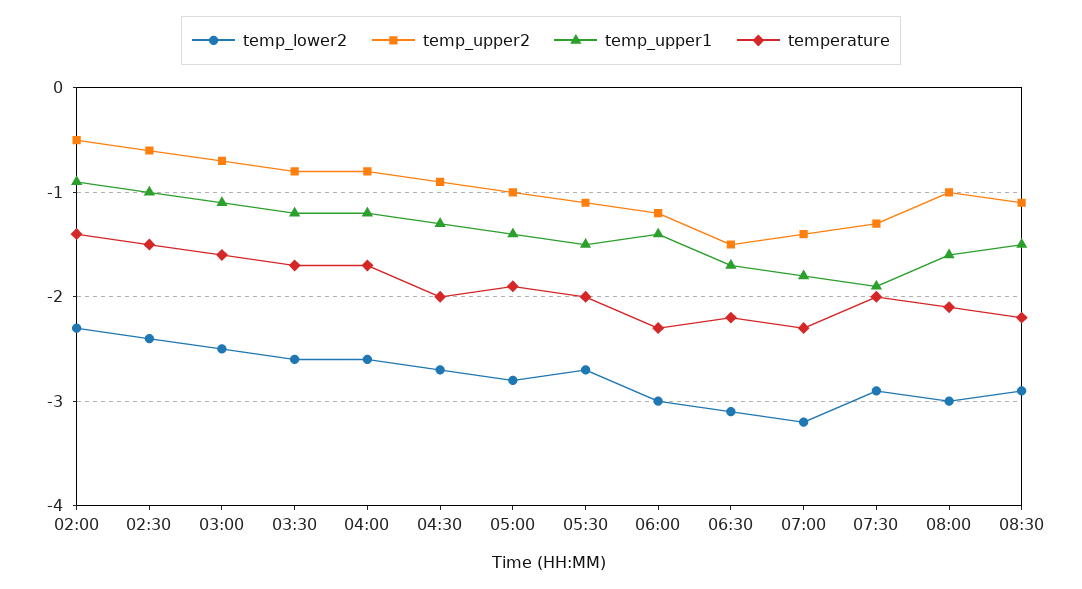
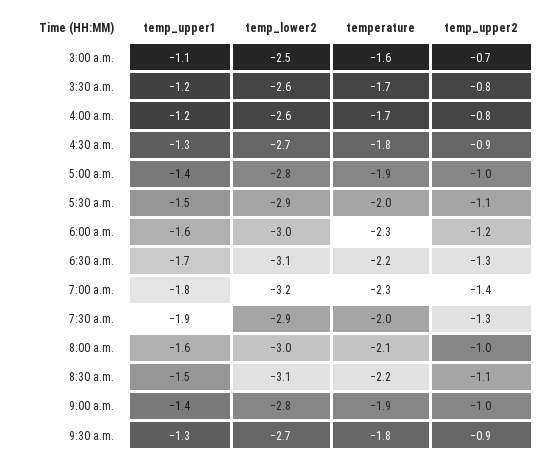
temp_lower2, 02:00: -2.3 -> none
temp_upper2, 02:00: -0.5 -> none
temp_upper1, 02:00: -0.9 -> none
temperature, 02:00: -1.4 -> none
temp_lower2, 02:30: -2.4 -> none
temp_upper2, 02:30: -0.6 -> none
temp_upper1, 02:30: -1 -> none
temperature, 02:30: -1.5 -> none
temperature, 04:30: -2 -> -1.8
temp_lower2, 05:30: -2.7 -> -2.9
temp_upper1, 06:00: -1.4 -> -1.6
temp_upper2, 06:30: -1.5 -> -1.3
temp_lower2, 08:30: -2.9 -> -3.1
temp_upper1, 9:00 a.m.: none -> -1.4
temp_lower2, 9:00 a.m.: none -> -2.8
temperature, 9:00 a.m.: none -> -1.9
temp_upper2, 9:00 a.m.: none -> -1
temp_upper1, 9:30 a.m.: none -> -1.3
temp_lower2, 9:30 a.m.: none -> -2.7
temperature, 9:30 a.m.: none -> -1.8
temp_upper2, 9:30 a.m.: none -> -0.9

